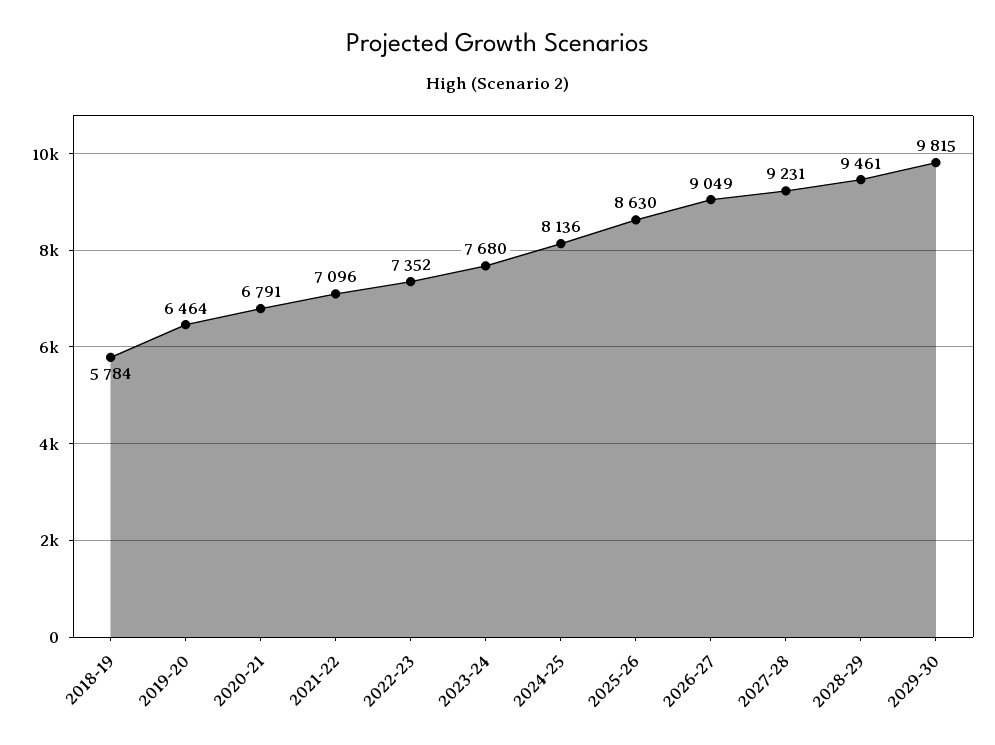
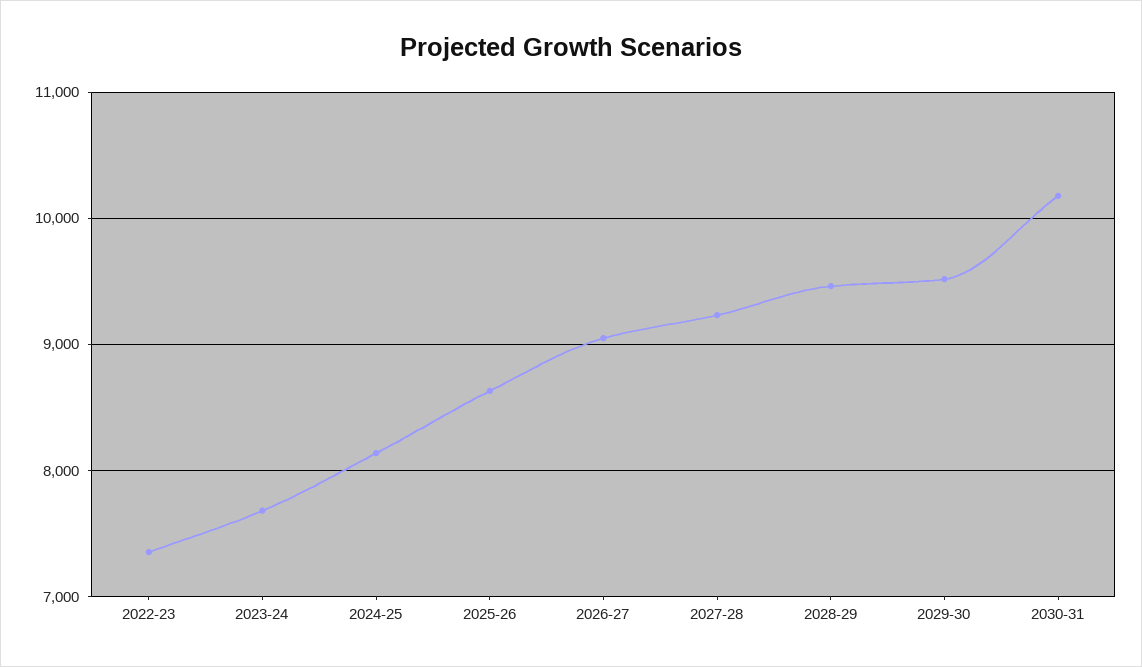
2018-19: 5784 -> none
2019-20: 6464 -> none
2020-21: 6791 -> none
2021-22: 7096 -> none
2029-30: 9815 -> 9500
2030-31: none -> 10200

